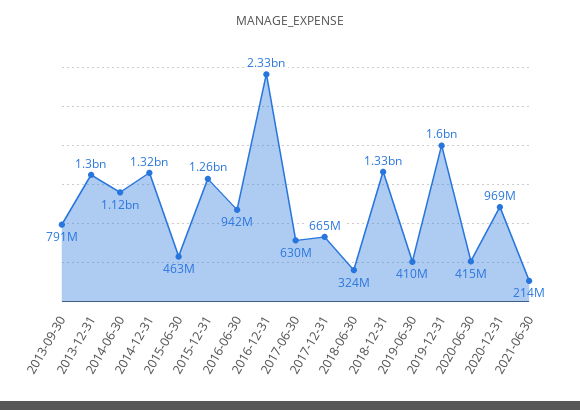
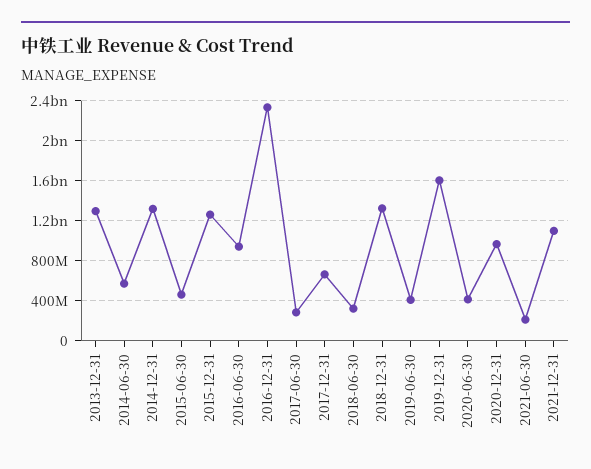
2013-09-30: 791000000 -> none
2014-06-30: 1120000000 -> 600000000
2017-06-30: 630000000 -> 300000000
2021-12-31: none -> 1100000000

